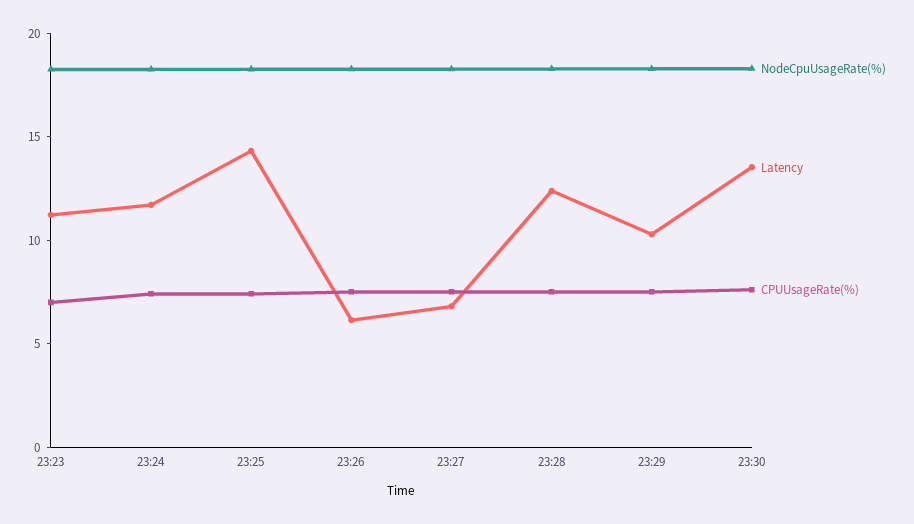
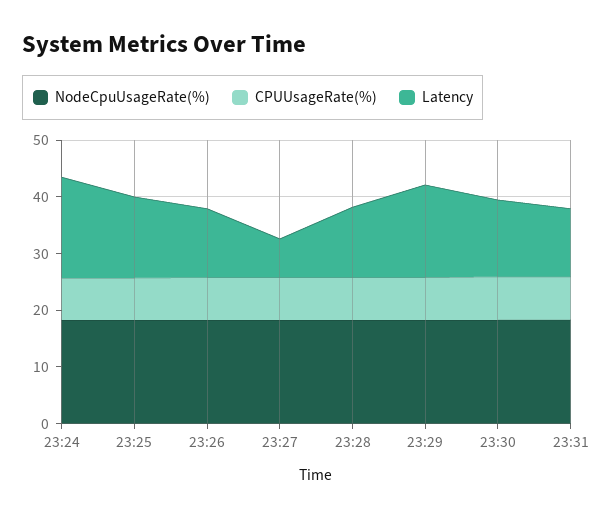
NodeCpuUsageRate(%), 23:23: 18 -> none
Latency, 23:23: 11 -> none
CPUUsageRate(%), 23:23: 7 -> none
Latency, 23:24: 12 -> 18
Latency, 23:26: 6 -> 12
Latency, 23:29: 10 -> 16
NodeCpuUsageRate(%), 23:31: none -> 18
CPUUsageRate(%), 23:31: none -> 8
Latency, 23:31: none -> 12

